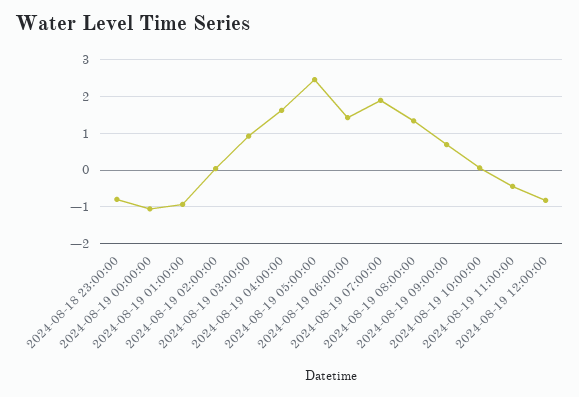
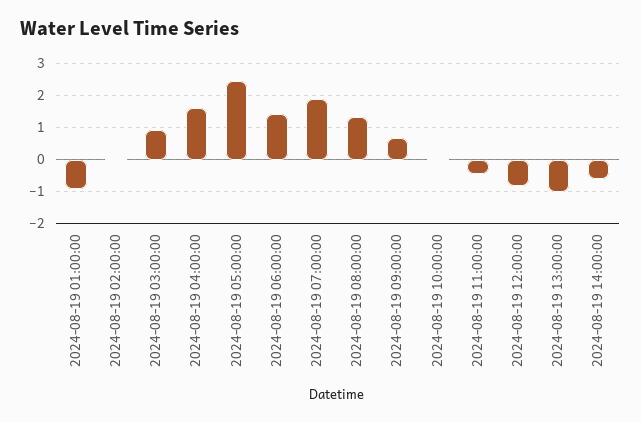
2024-08-18 23:00:00: -0.8 -> none
2024-08-19 00:00:00: -1 -> none
2024-08-19 13:00:00: none -> -1
2024-08-19 14:00:00: none -> -0.6

